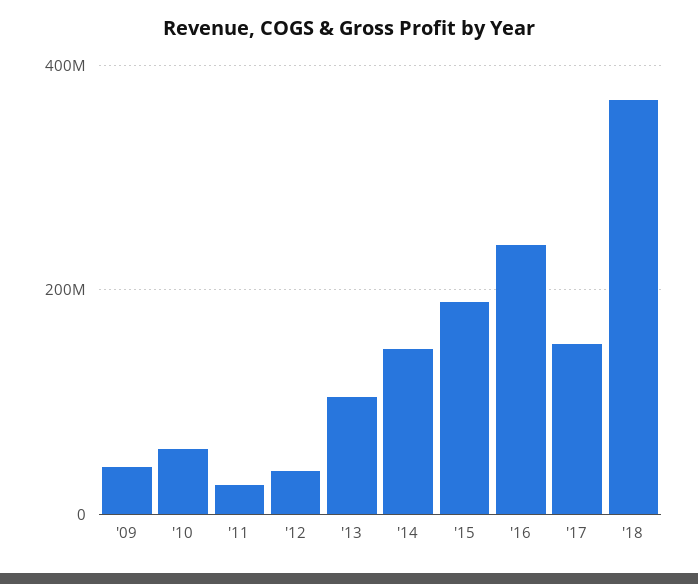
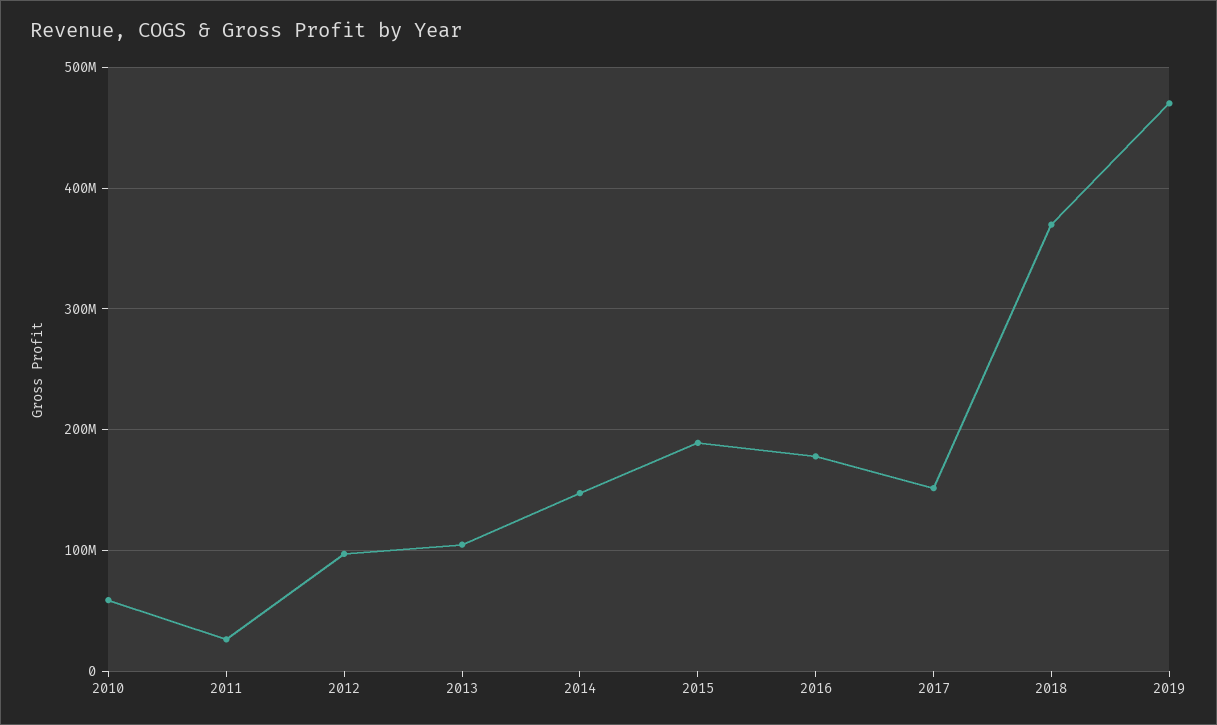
'09: 40000000 -> none
'12: 40000000 -> 100000000
'16: 240000000 -> 180000000
2019: none -> 470000000

